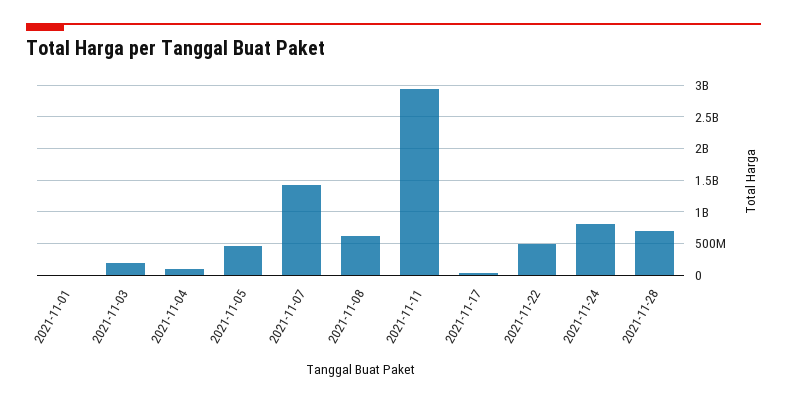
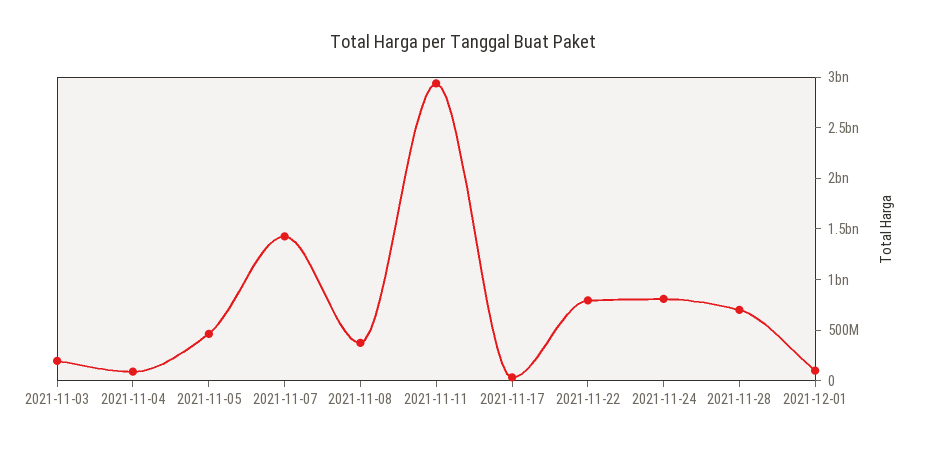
2021-11-01: 0 -> none
2021-11-08: 600000000 -> 400000000
2021-11-22: 500000000 -> 800000000
2021-12-01: none -> 100000000

